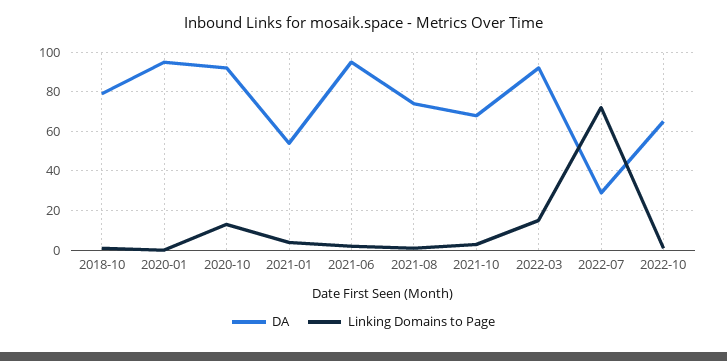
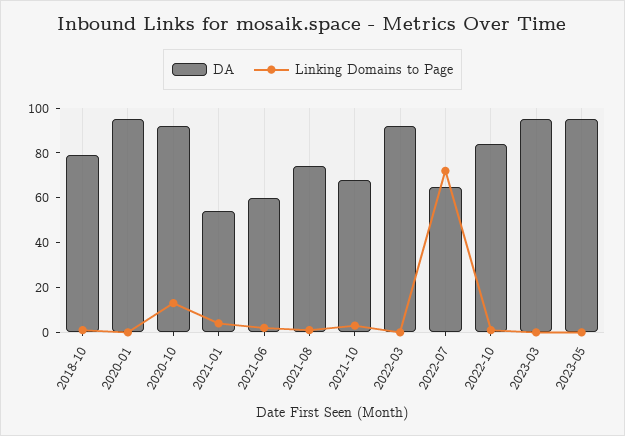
DA, 2021-06: 95 -> 60
Linking Domains to Page, 2022-03: 15 -> 0
DA, 2022-07: 30 -> 65
DA, 2022-10: 65 -> 85
DA, 2023-03: none -> 95
Linking Domains to Page, 2023-03: none -> 0
DA, 2023-05: none -> 95
Linking Domains to Page, 2023-05: none -> 0

